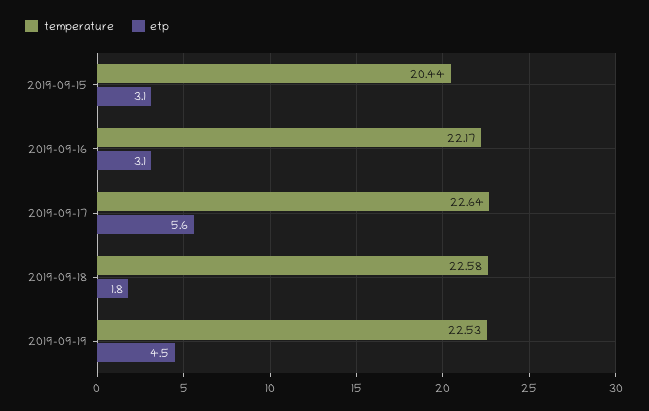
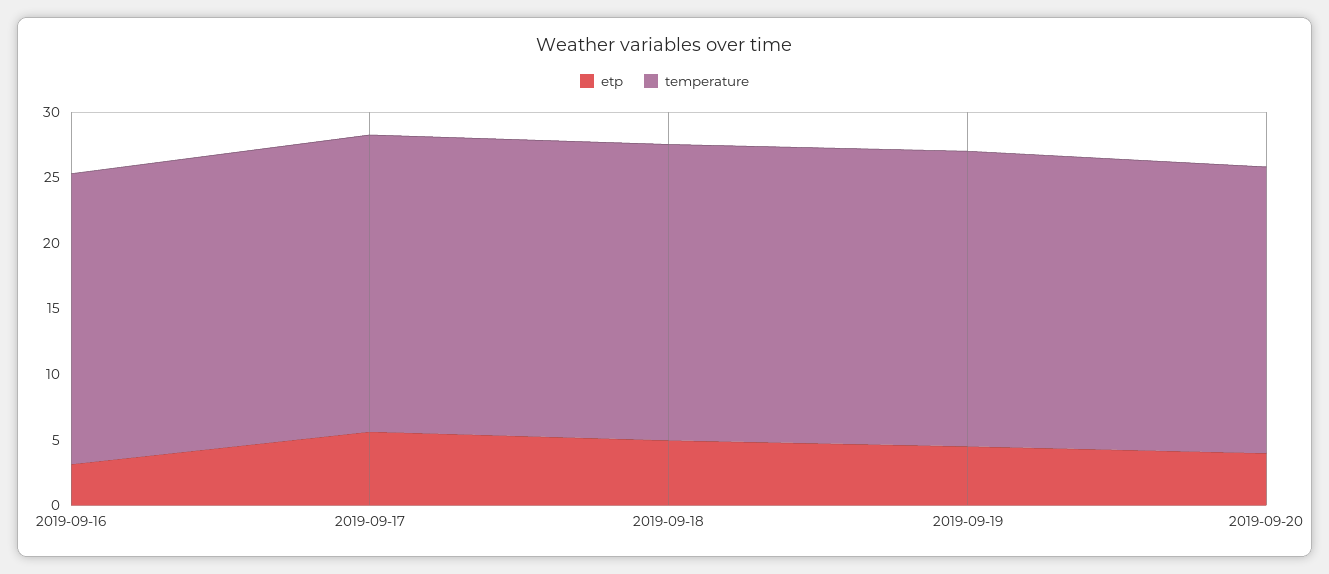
temperature, 2019-09-15: 20.44 -> none
etp, 2019-09-15: 3.1 -> none
etp, 2019-09-18: 1.8 -> 5
etp, 2019-09-20: none -> 4
temperature, 2019-09-20: none -> 22

